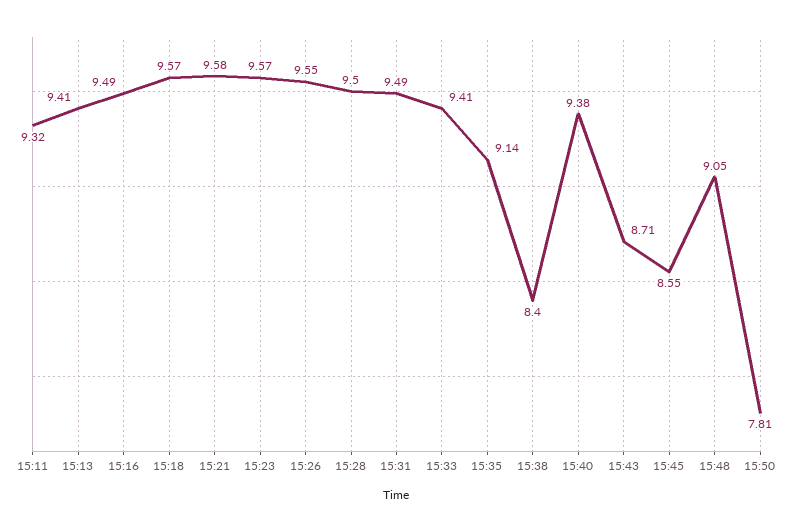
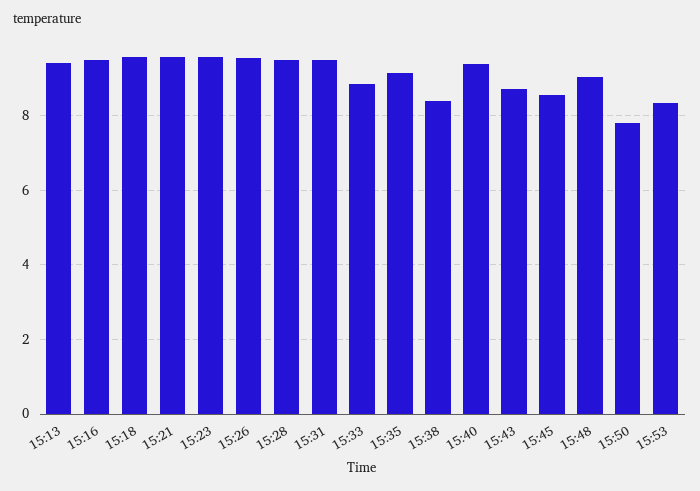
15:11: 9.32 -> none
15:33: 9.41 -> 8.8
15:53: none -> 8.4

